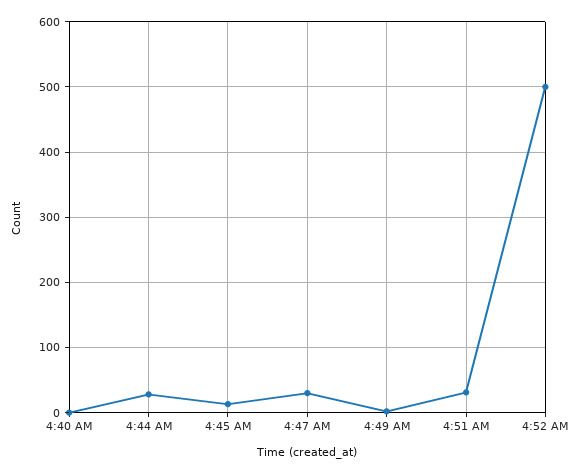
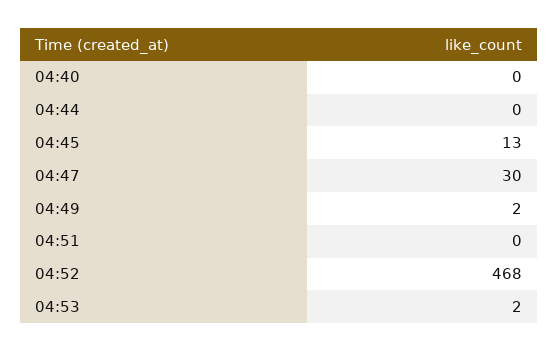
4:44 AM: 30 -> 0
4:51 AM: 30 -> 0
4:52 AM: 500 -> 468
04:53: none -> 2

